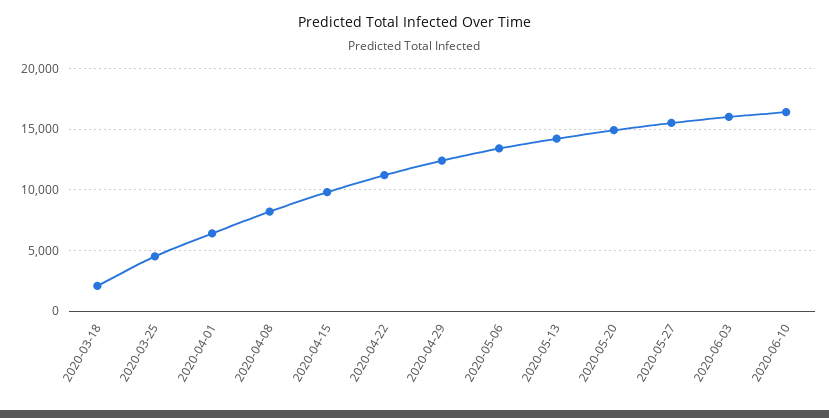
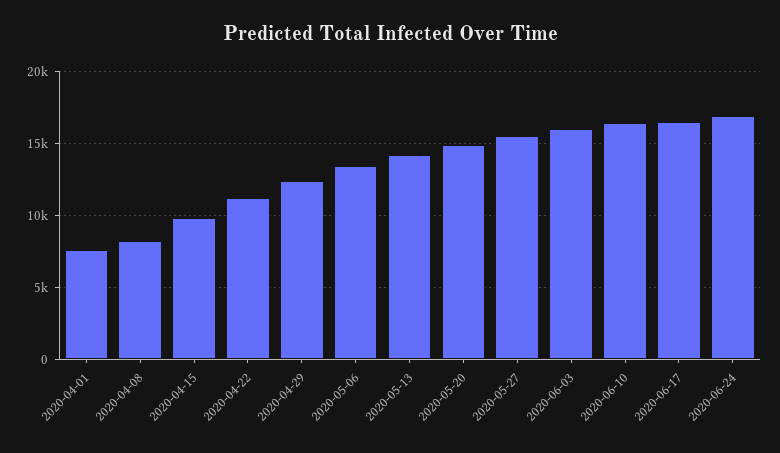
2020-03-18: 2000 -> none
2020-03-25: 4500 -> none
2020-04-01: 6500 -> 7500
2020-06-17: none -> 16500
2020-06-24: none -> 17000

